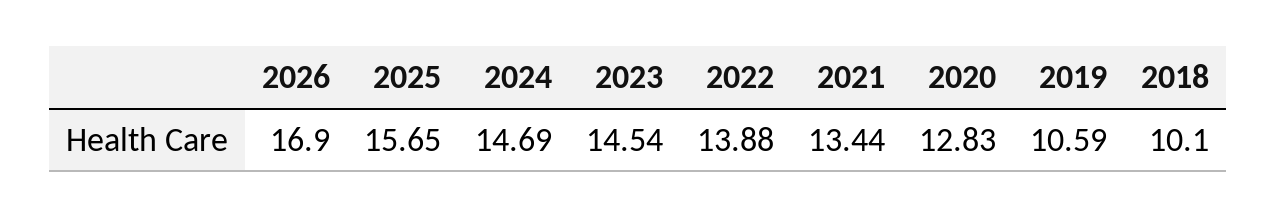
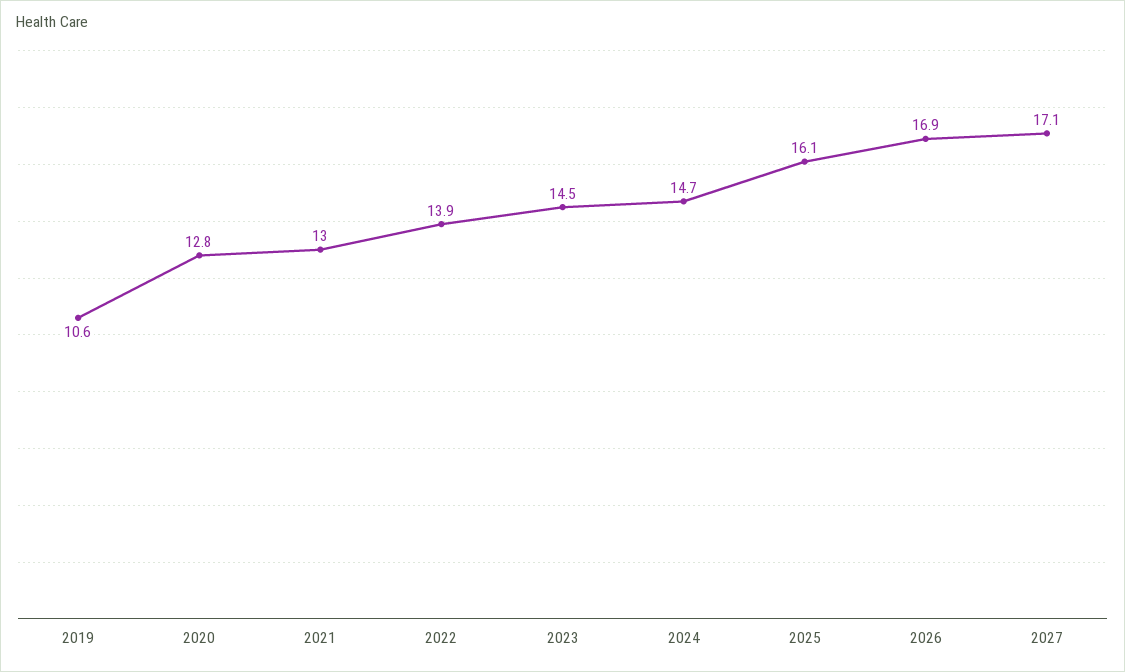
2025: 15.65 -> 16.1
2021: 13.44 -> 13
2018: 10.1 -> none
2027: none -> 17.1

